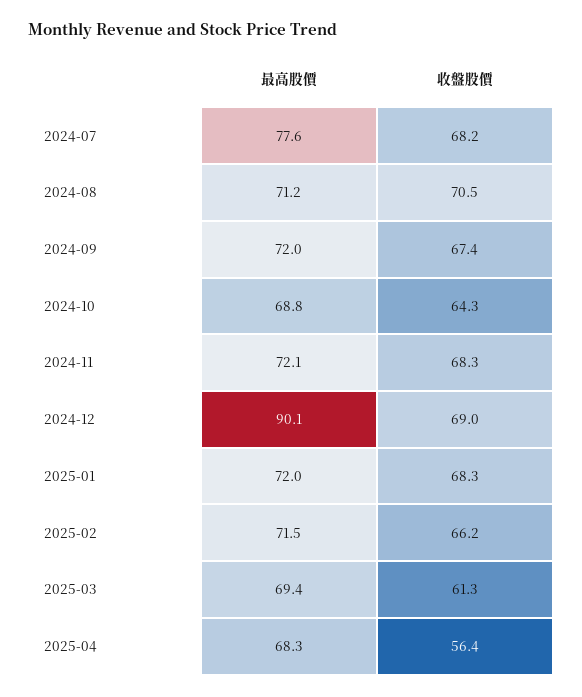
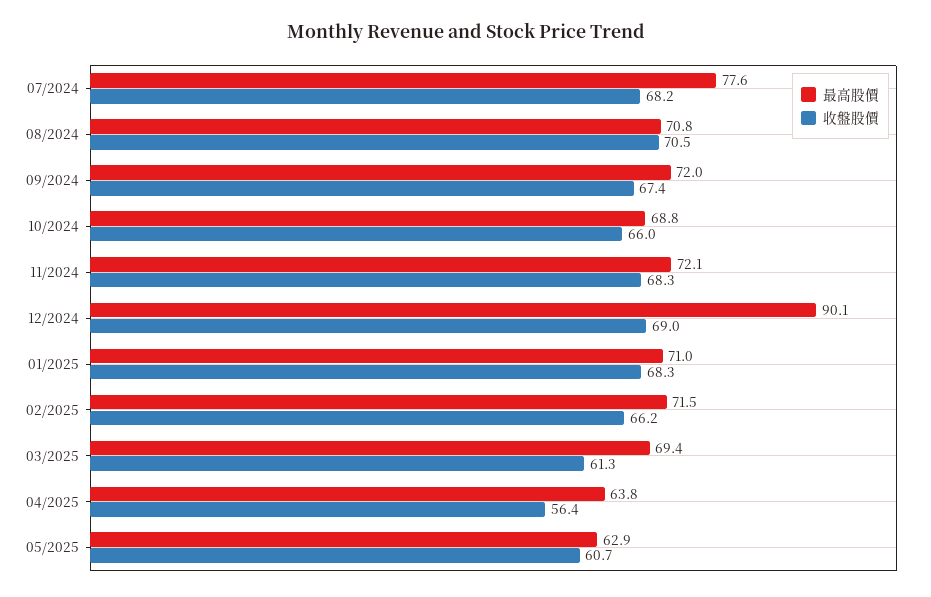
最高股價, 2024-08: 71.2 -> 70.8
收盤股價, 2024-10: 64.3 -> 66
最高股價, 2025-01: 72 -> 71
最高股價, 2025-04: 68.3 -> 63.8
最高股價, 05/2025: none -> 62.9
收盤股價, 05/2025: none -> 60.7

